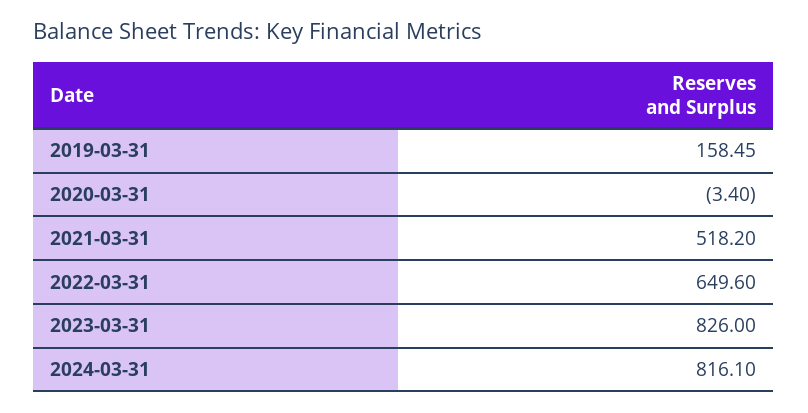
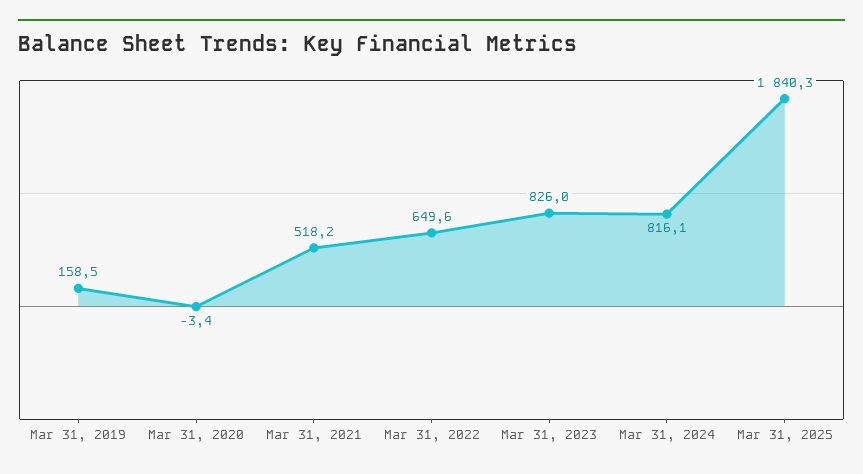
Mar 31, 2025: none -> 1840.3

